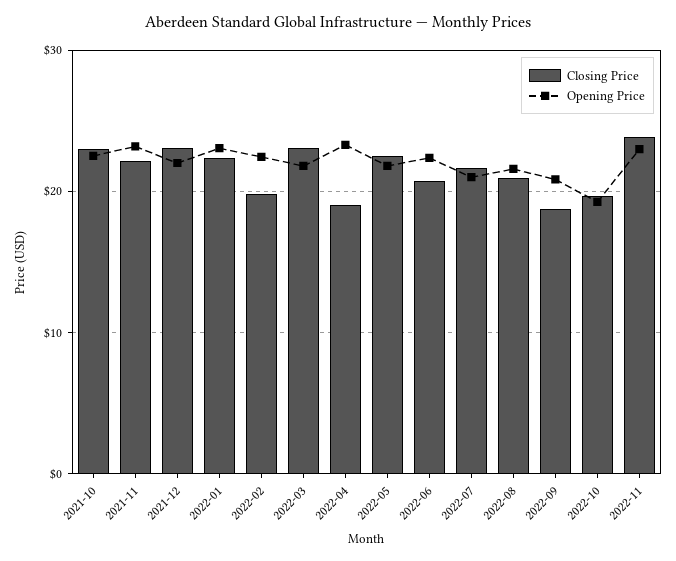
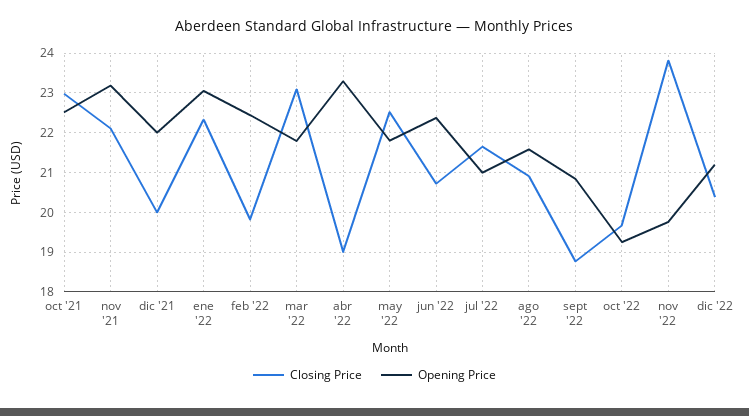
Closing Price, 2021-12: 23 -> 20
Opening Price, 2022-11: 23 -> 19.8
Closing Price, dic '22: none -> 20.4
Opening Price, dic '22: none -> 21.2

